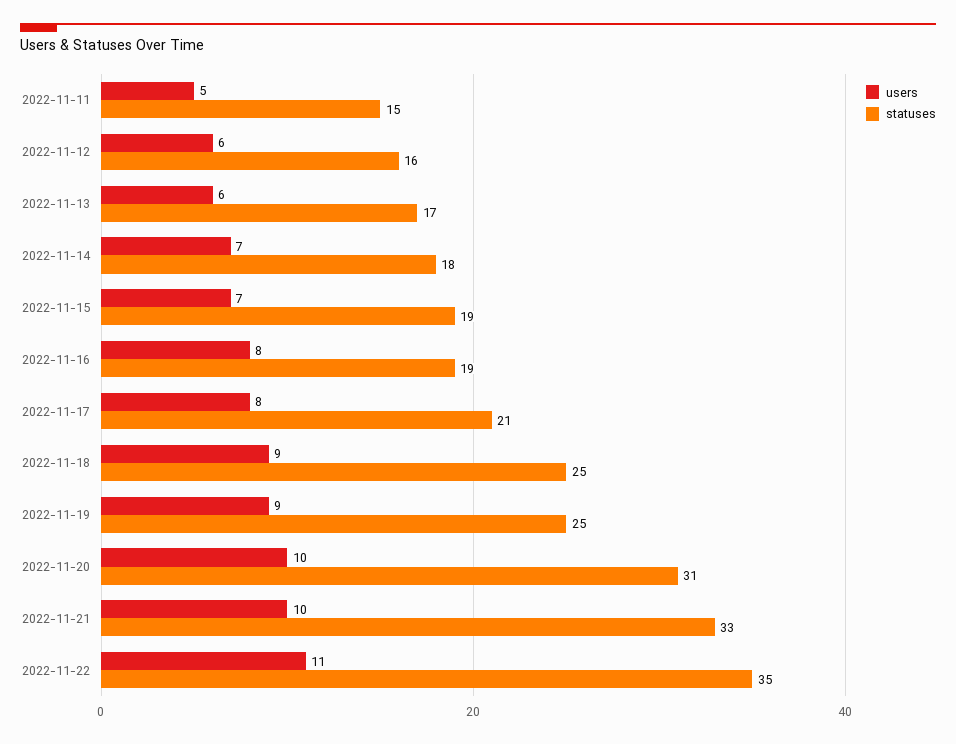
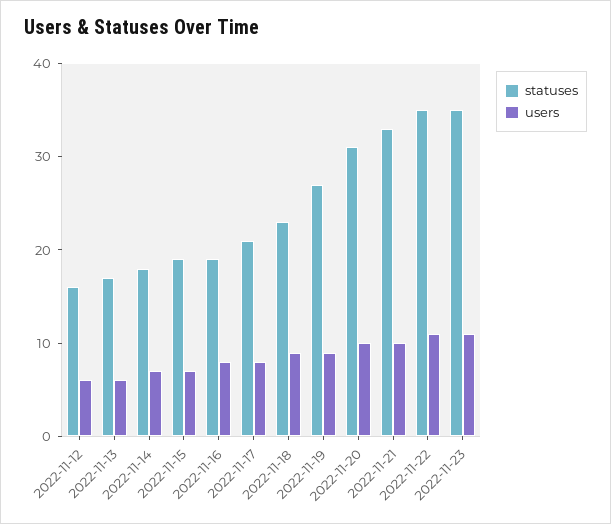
users, 2022-11-11: 5 -> none
statuses, 2022-11-11: 15 -> none
statuses, 2022-11-18: 25 -> 23
statuses, 2022-11-19: 25 -> 27
statuses, 2022-11-23: none -> 35
users, 2022-11-23: none -> 11

